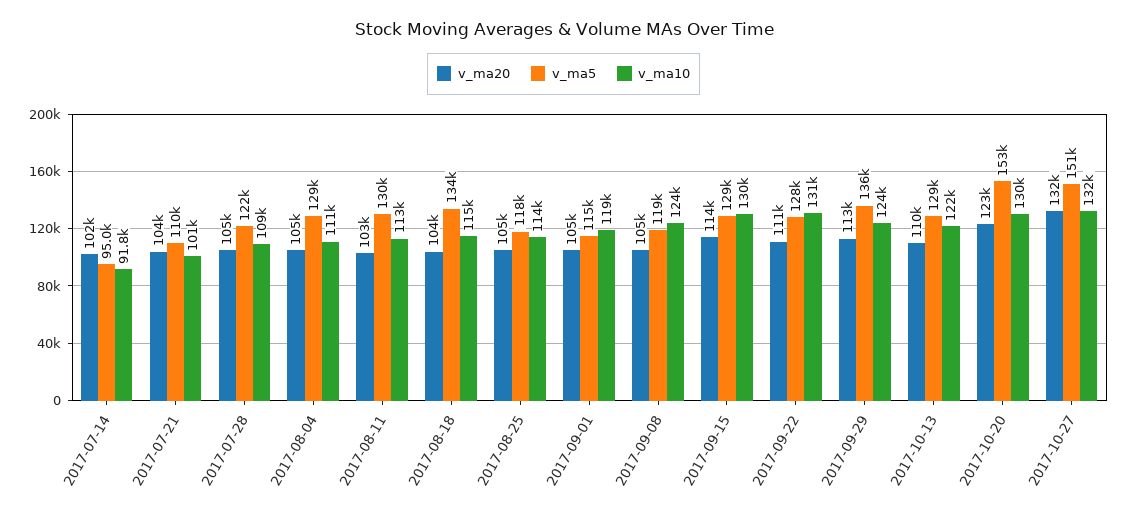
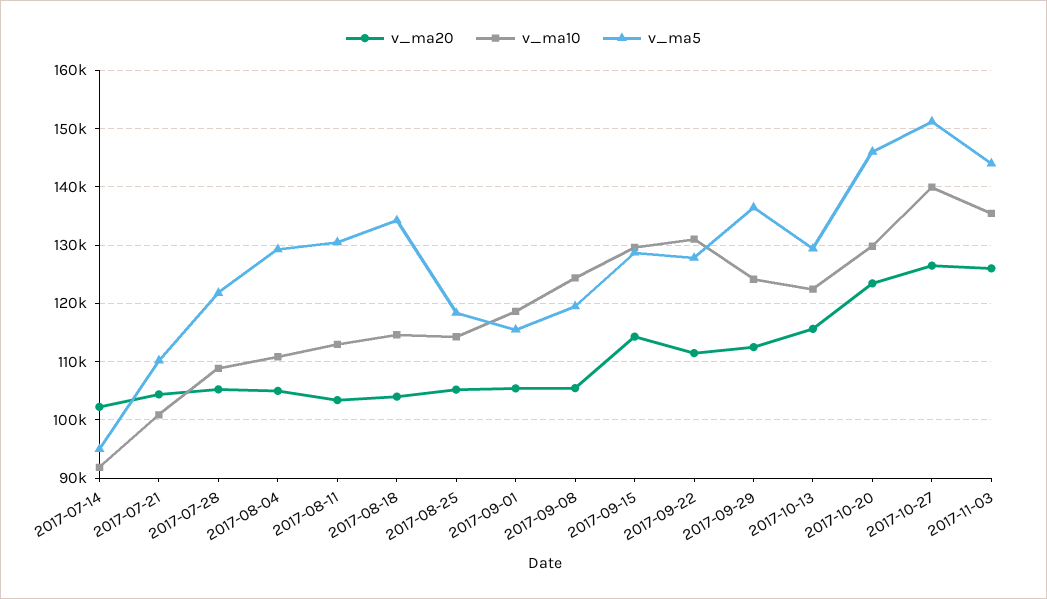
v_ma20, 2017-10-13: 110000 -> 116000
v_ma5, 2017-10-20: 153000 -> 146000
v_ma20, 2017-10-27: 132000 -> 126000
v_ma10, 2017-10-27: 132000 -> 140000
v_ma20, 2017-11-03: none -> 126000
v_ma10, 2017-11-03: none -> 136000
v_ma5, 2017-11-03: none -> 144000

